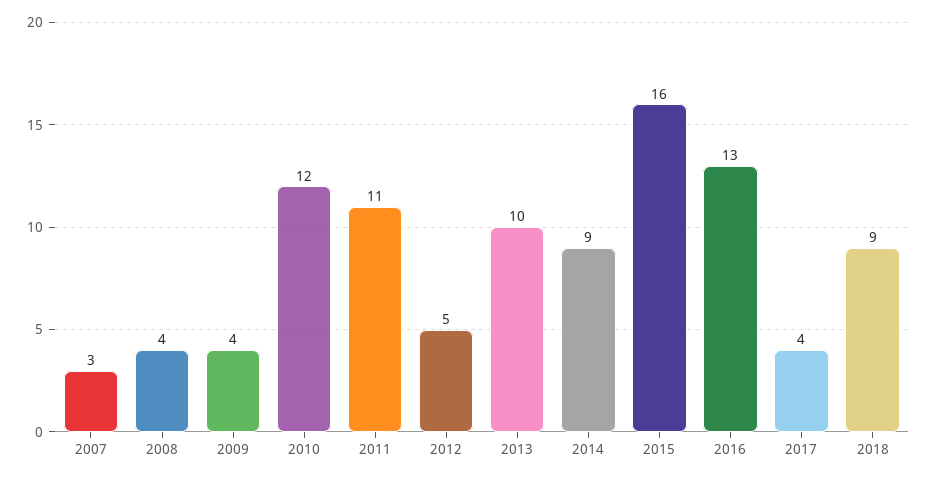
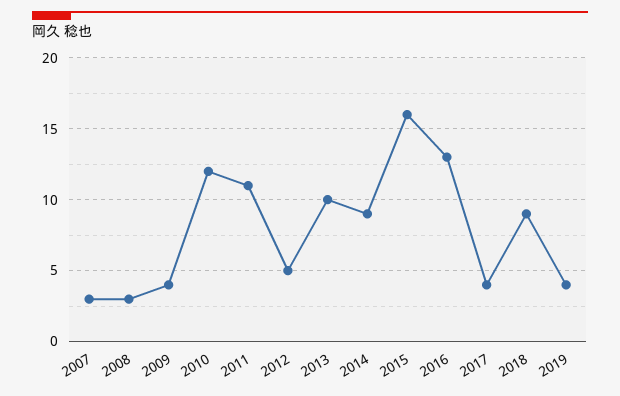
2008: 4 -> 3
2019: none -> 4

